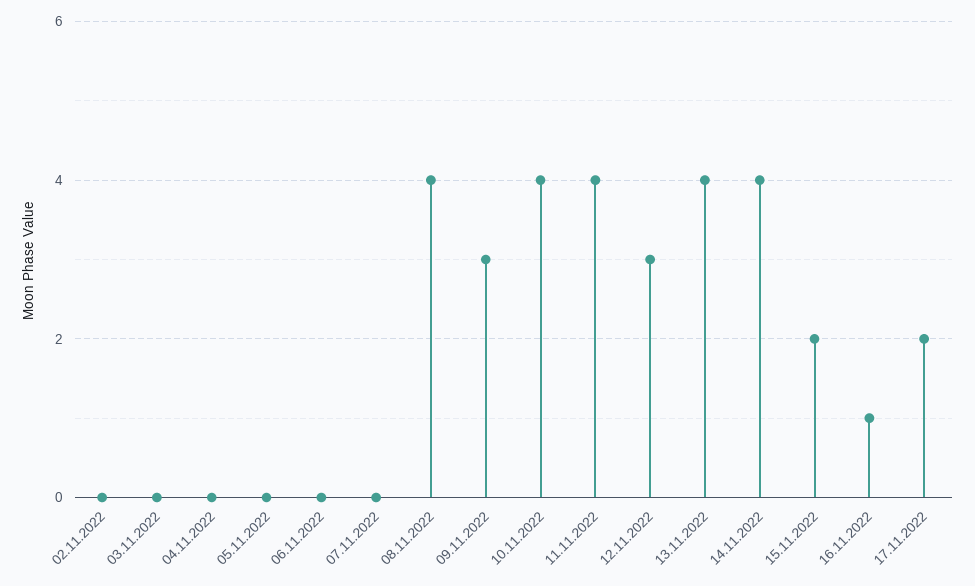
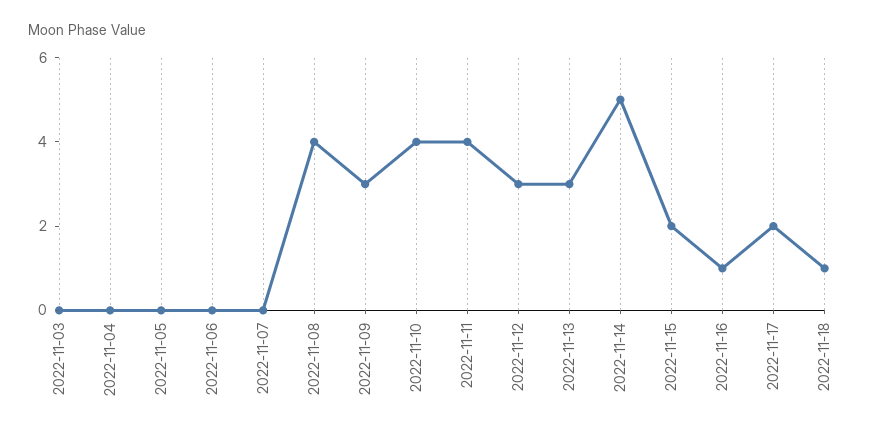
02.11.2022: 0 -> none
13.11.2022: 4 -> 3
14.11.2022: 4 -> 5
2022-11-18: none -> 1

